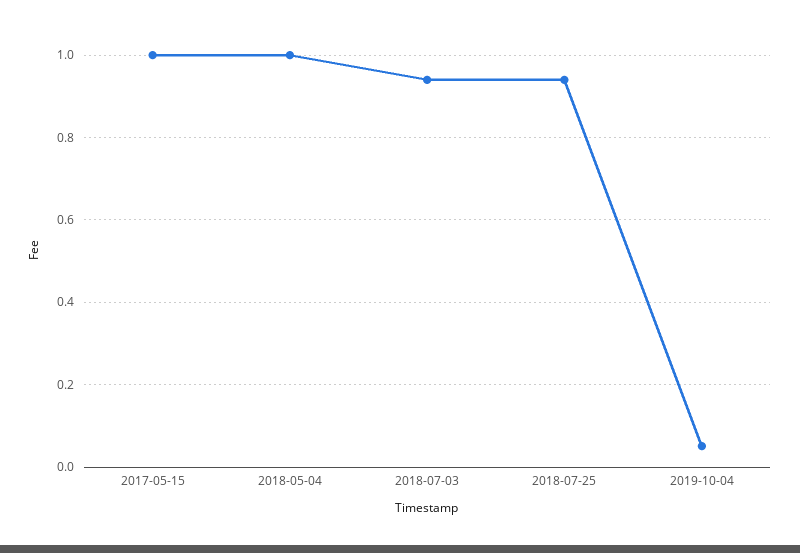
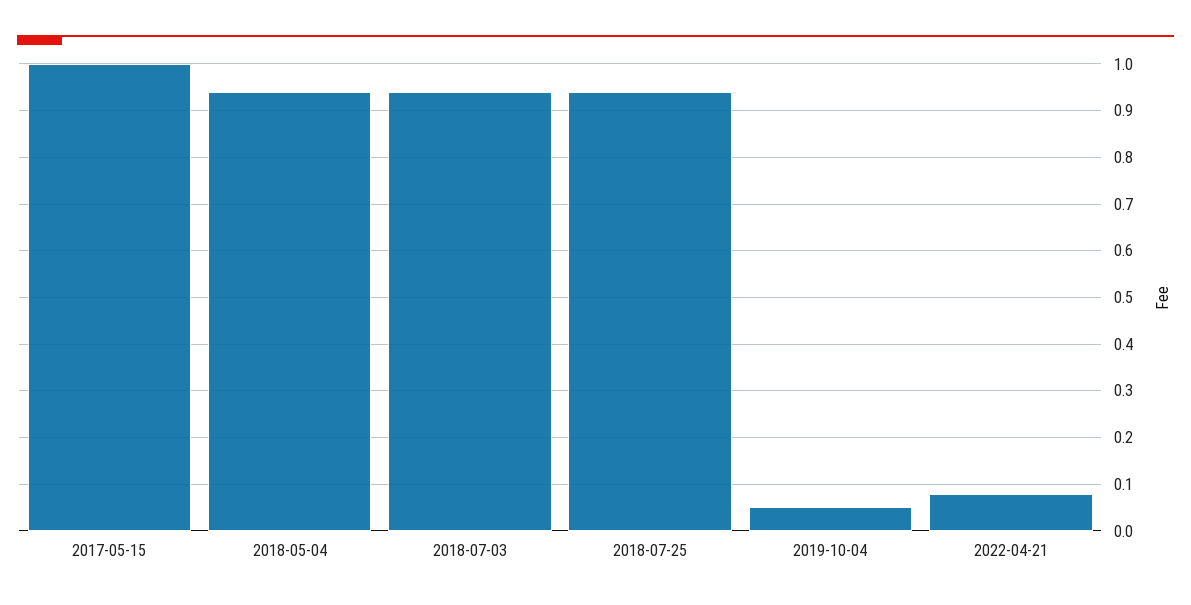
2018-05-04: 1 -> 0.94
2022-04-21: none -> 0.08

